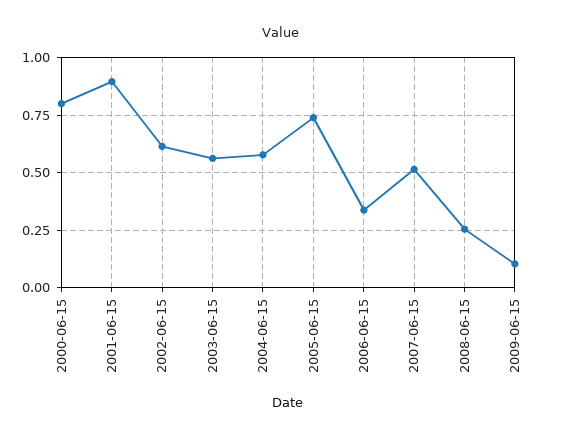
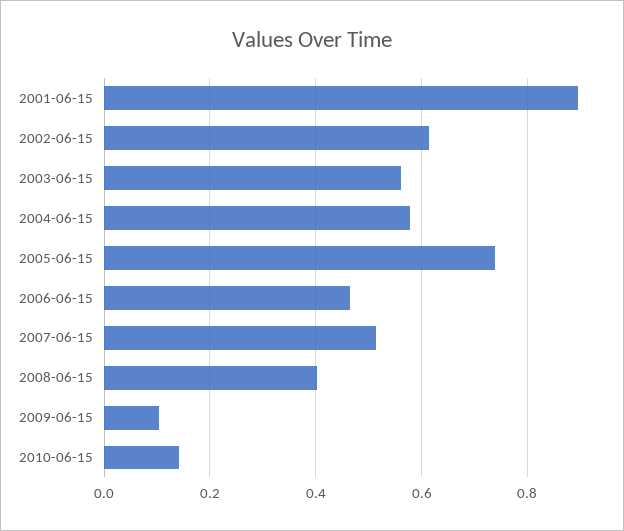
2000-06-15: 0.8 -> none
2006-06-15: 0.35 -> 0.46
2008-06-15: 0.25 -> 0.4
2010-06-15: none -> 0.14

